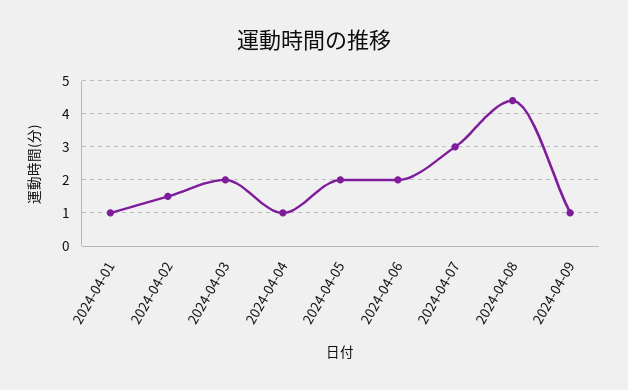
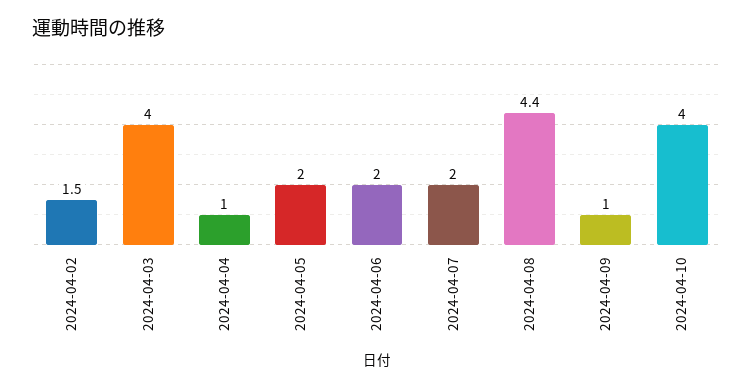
2024-04-01: 1 -> none
2024-04-03: 2 -> 4
2024-04-07: 3 -> 2
2024-04-10: none -> 4

